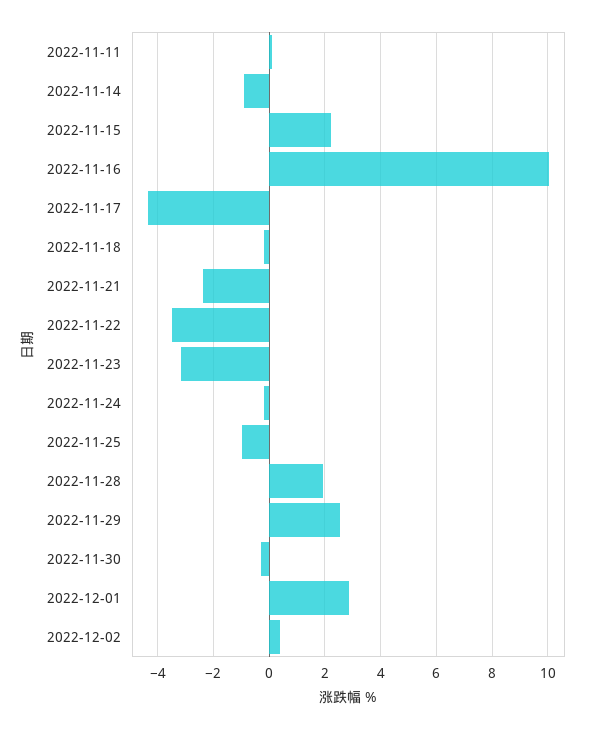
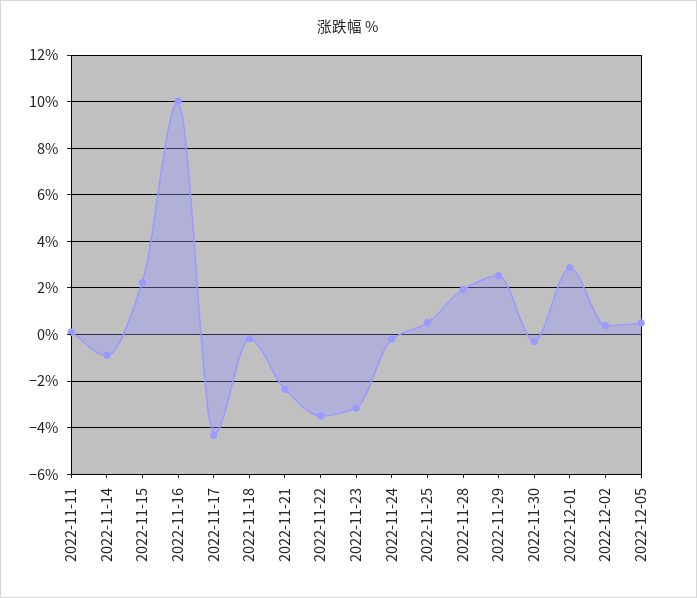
2022-11-25: -1 -> 0.5
2022-12-05: none -> 0.5

